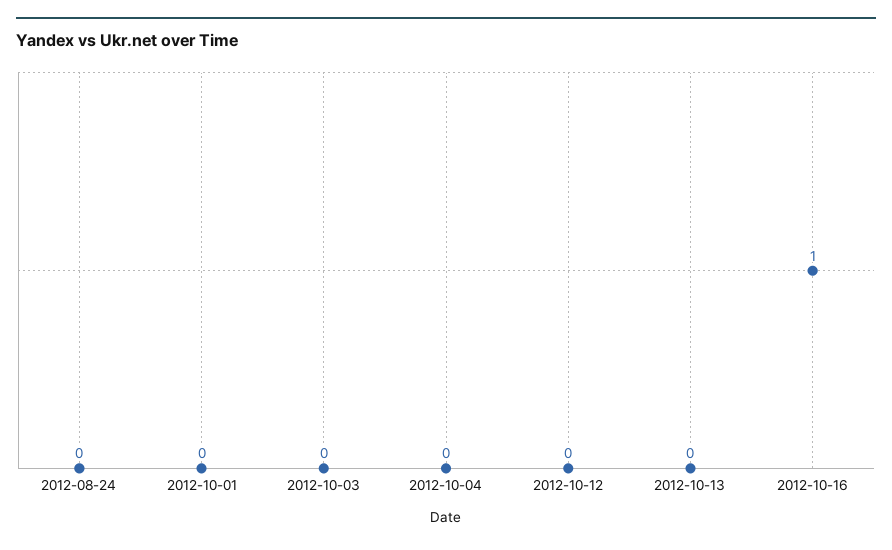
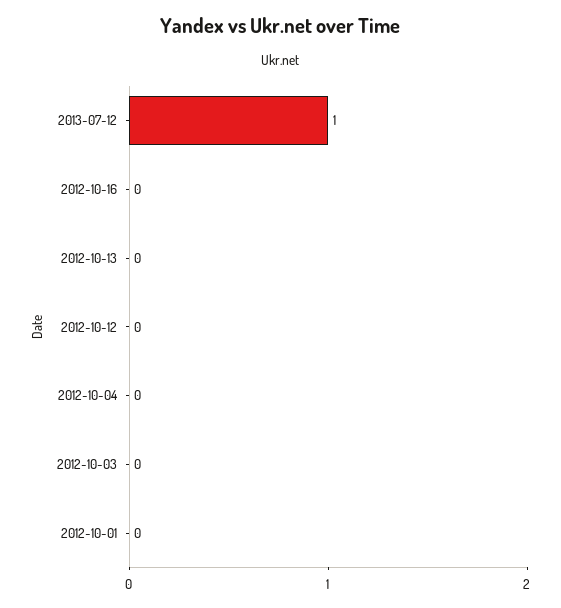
2012-08-24: 0 -> none
2012-10-16: 1 -> 0
2013-07-12: none -> 1

